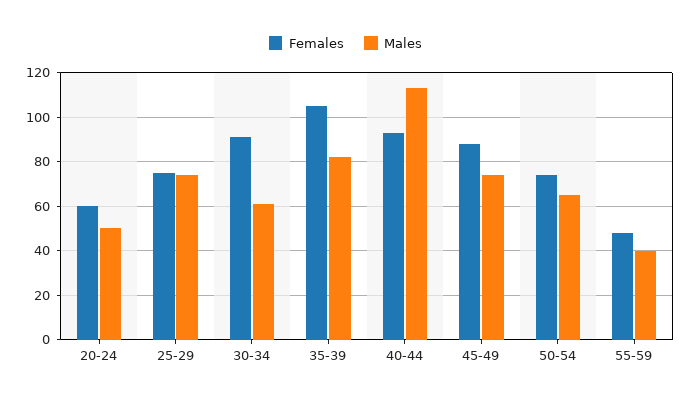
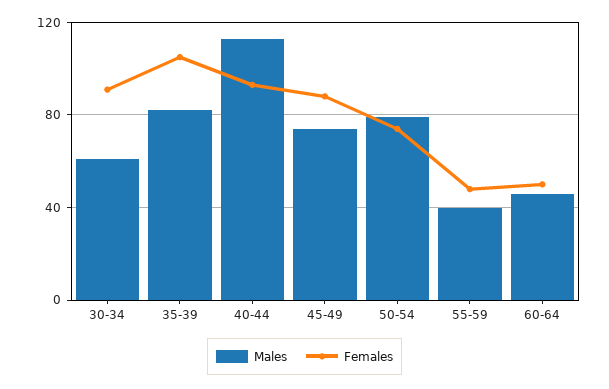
Females, 20-24: 60 -> none
Males, 20-24: 50 -> none
Females, 25-29: 75 -> none
Males, 25-29: 75 -> none
Males, 50-54: 65 -> 80
Males, 60-64: none -> 45
Females, 60-64: none -> 50

